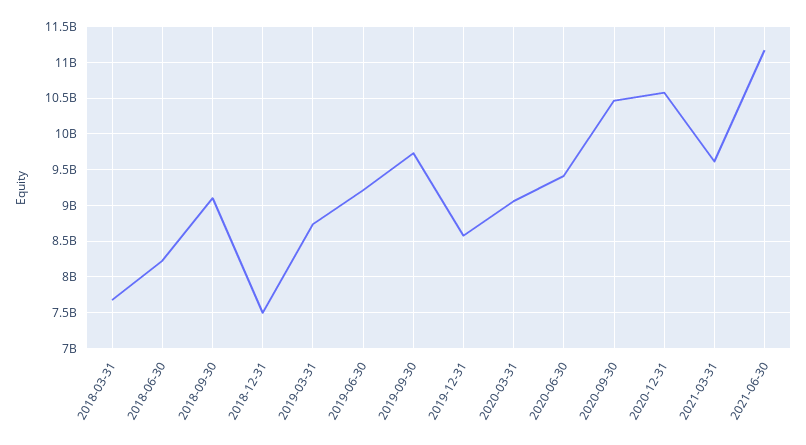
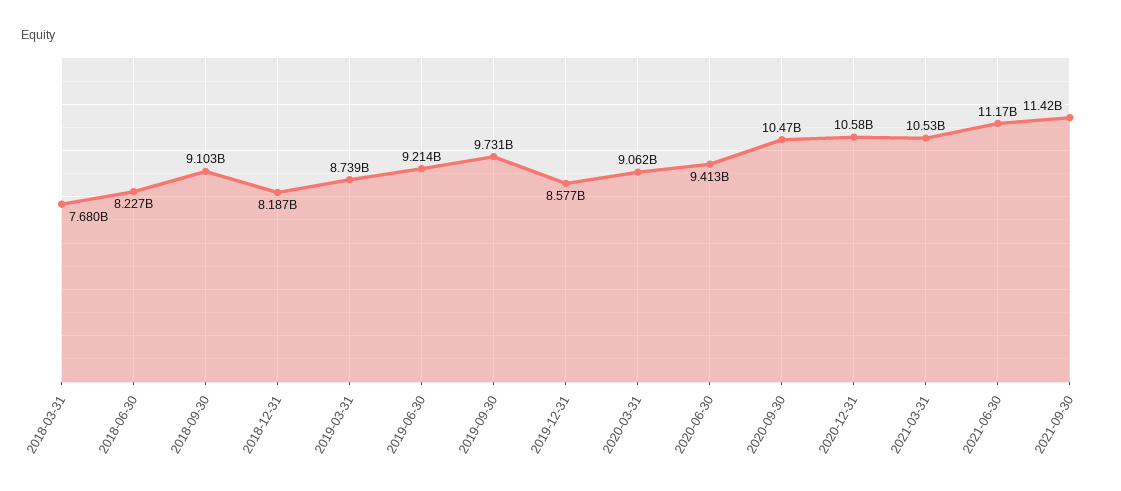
2018-12-31: 7500000000 -> 8187000000
2021-03-31: 9600000000 -> 10530000000
2021-09-30: none -> 11420000000

